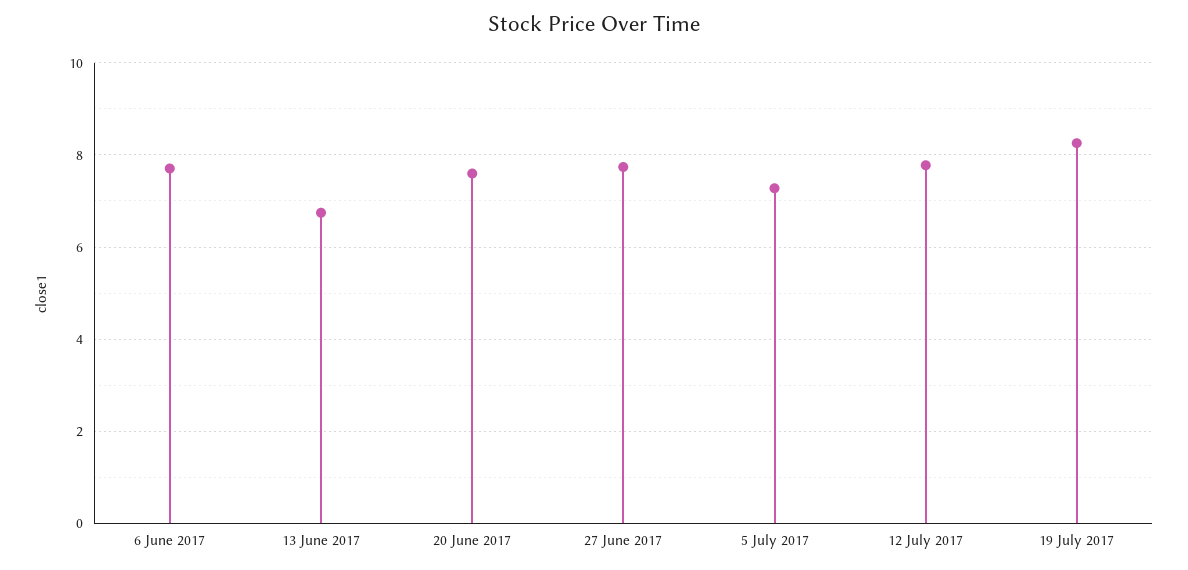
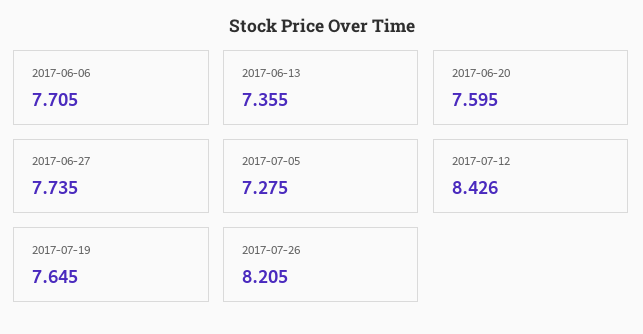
13 June 2017: 6.8 -> 7.355
12 July 2017: 7.8 -> 8.426
19 July 2017: 8.2 -> 7.645
2017-07-26: none -> 8.205

